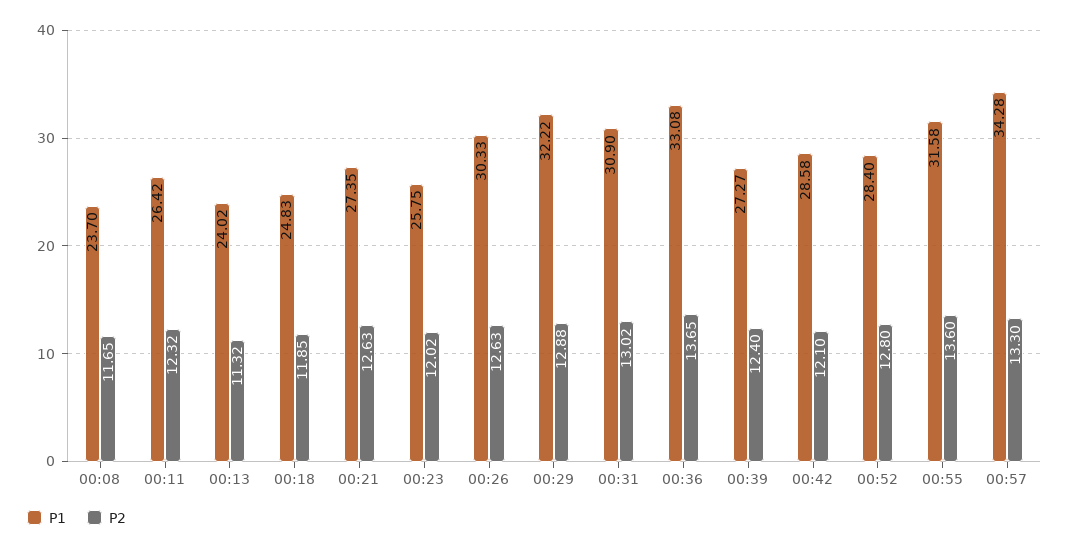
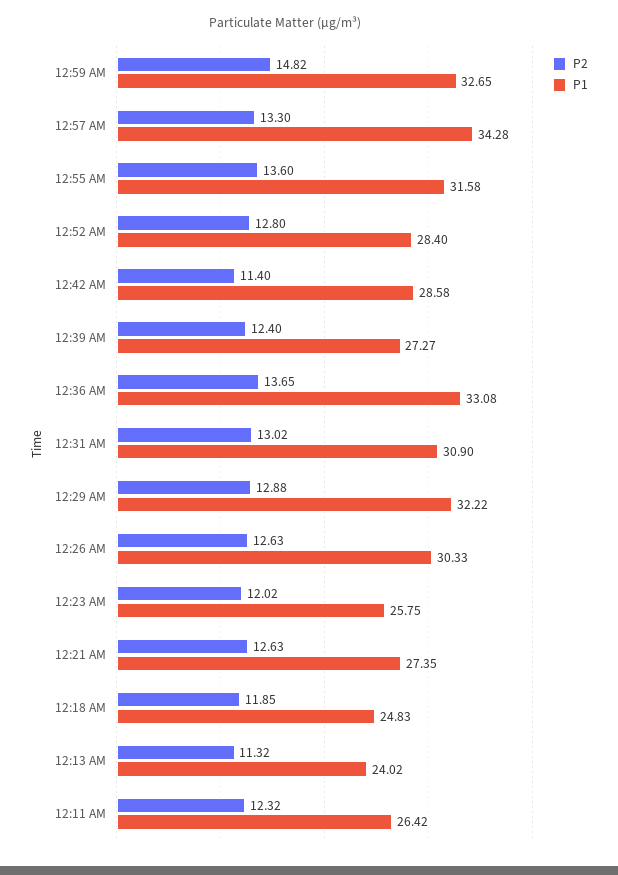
P1, 00:08: 23.7 -> none
P2, 00:08: 11.65 -> none
P2, 00:42: 12.1 -> 11.4
P2, 12:59 AM: none -> 14.82
P1, 12:59 AM: none -> 32.65

